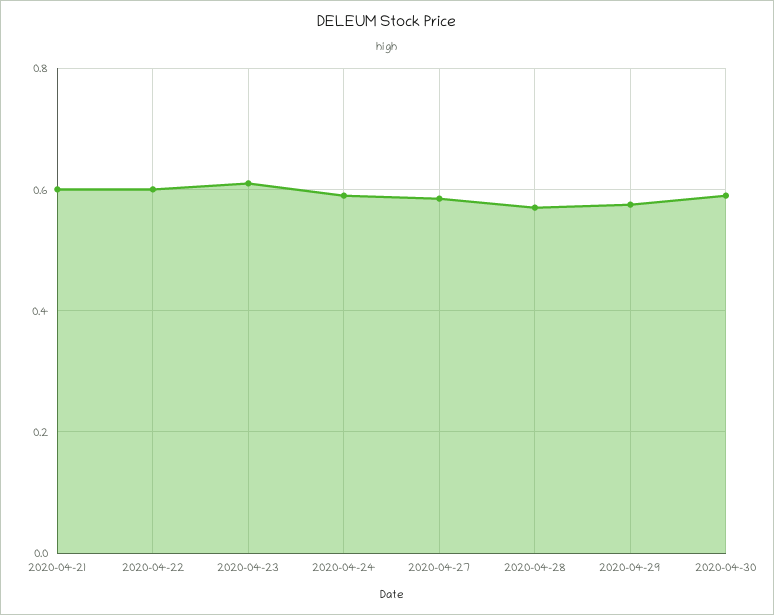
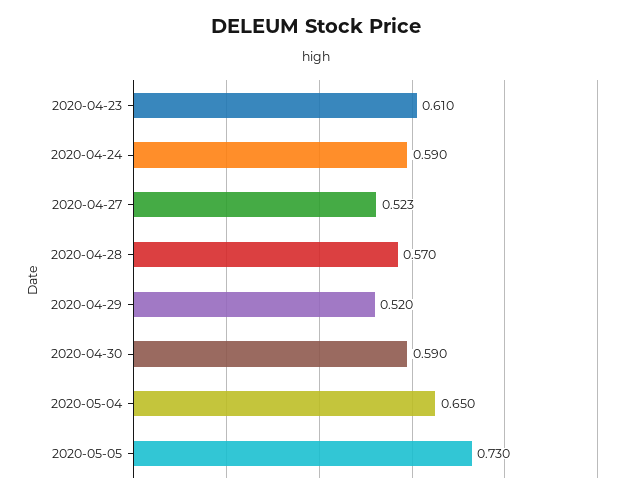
2020-04-21: 0.6 -> none
2020-04-22: 0.6 -> none
2020-04-27: 0.58 -> 0.523
2020-04-29: 0.58 -> 0.52
2020-05-04: none -> 0.65
2020-05-05: none -> 0.73

